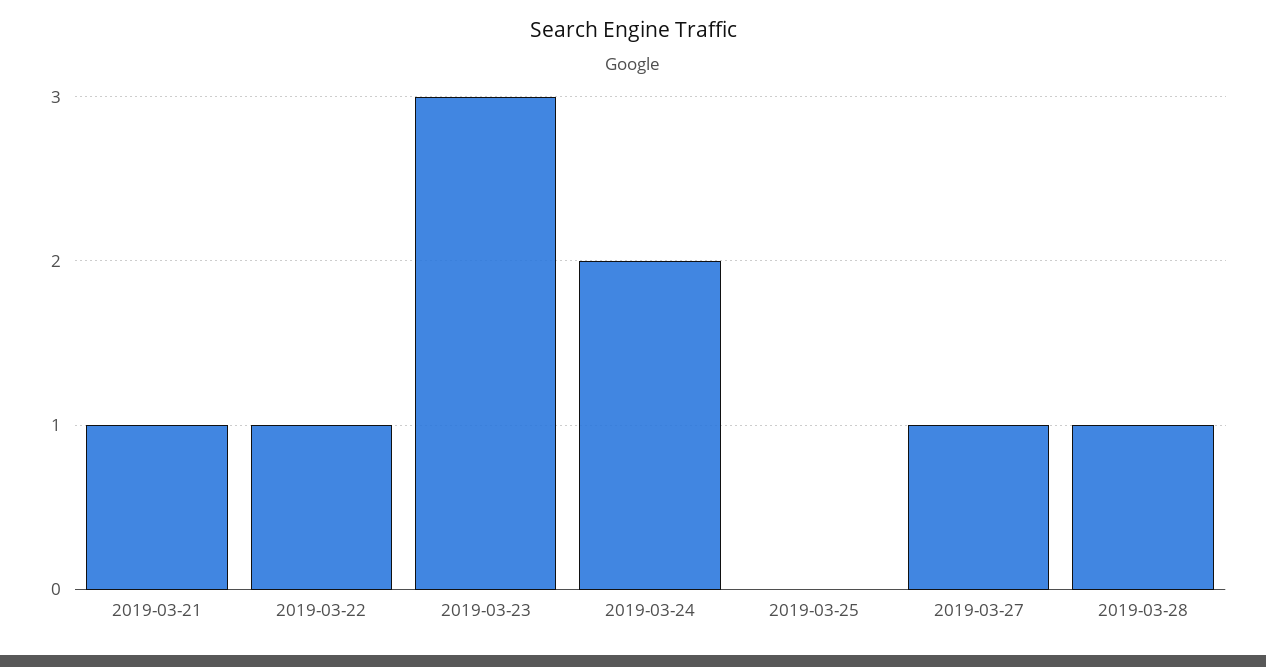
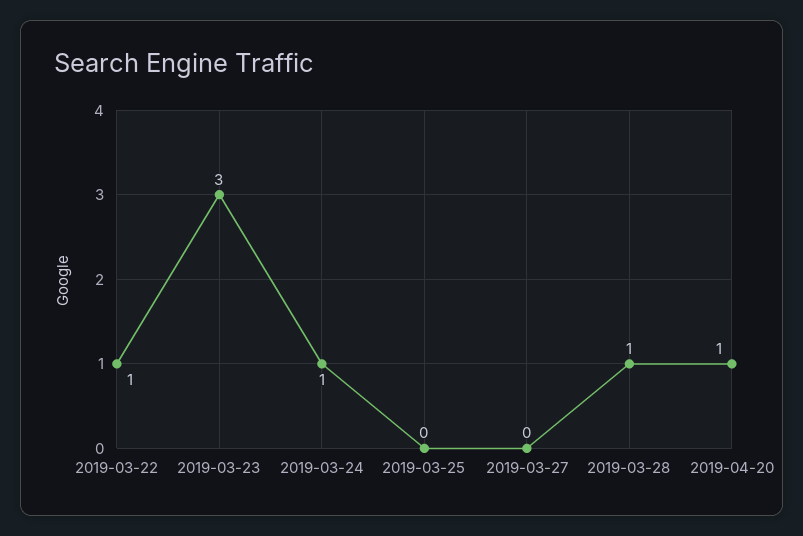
2019-03-21: 1 -> none
2019-03-24: 2 -> 1
2019-03-27: 1 -> 0
2019-04-20: none -> 1

